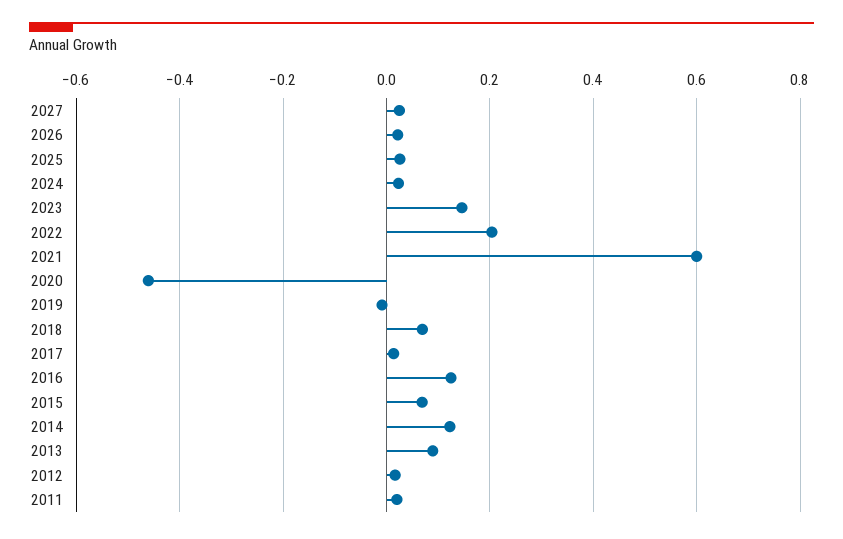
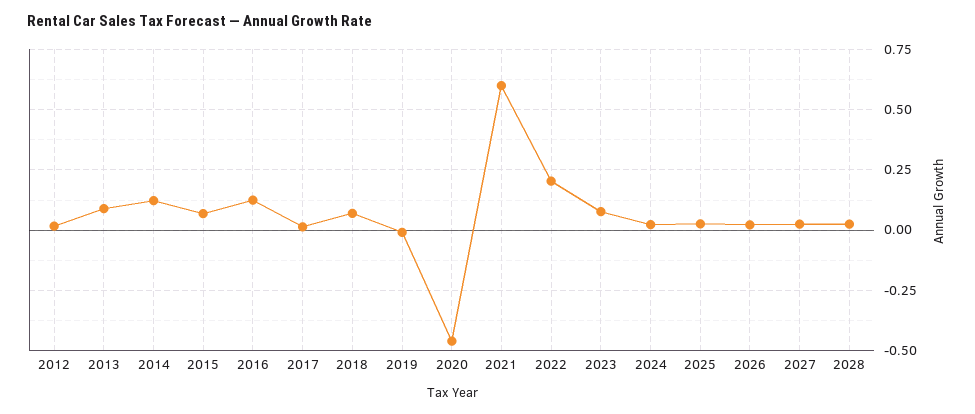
2023: 0.14 -> 0.075
2011: 0.02 -> none
2028: none -> 0.025

